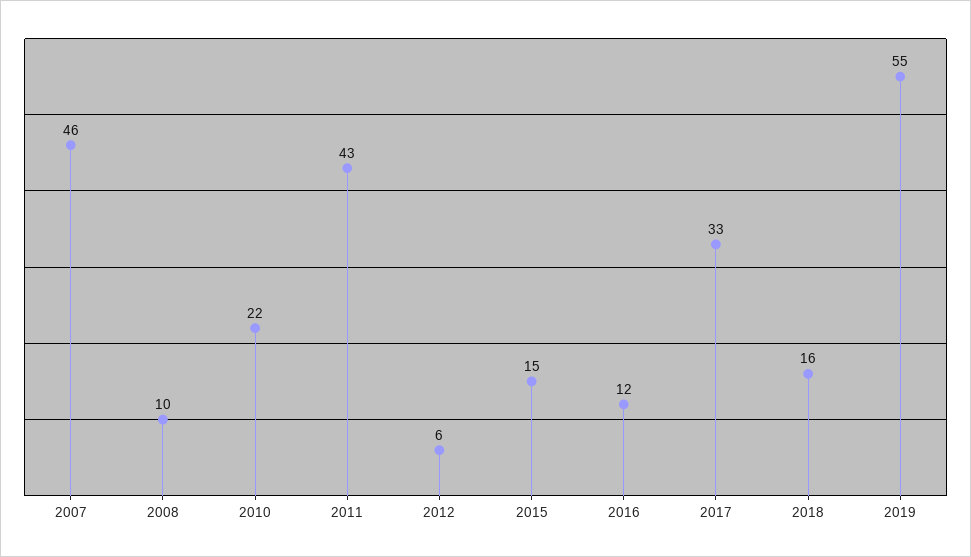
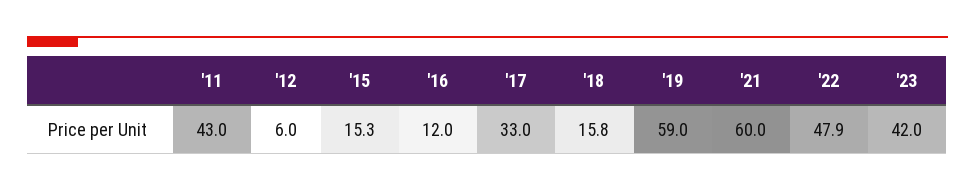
2007: 46 -> none
2008: 10 -> none
2010: 22 -> none
2019: 55 -> 59
'21: none -> 60
'22: none -> 47.9
'23: none -> 42

